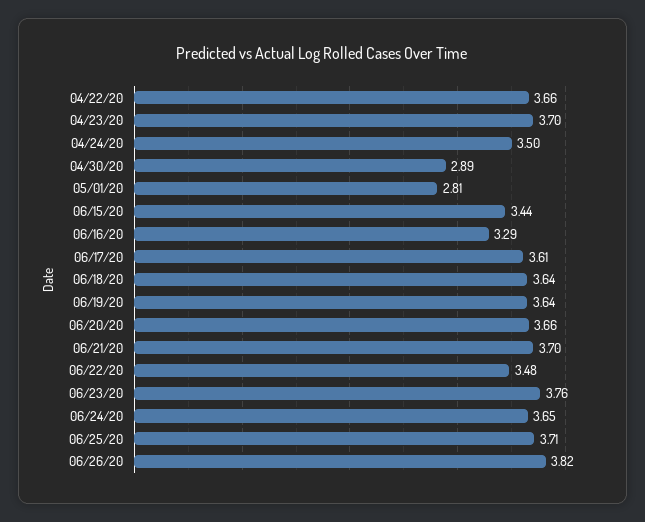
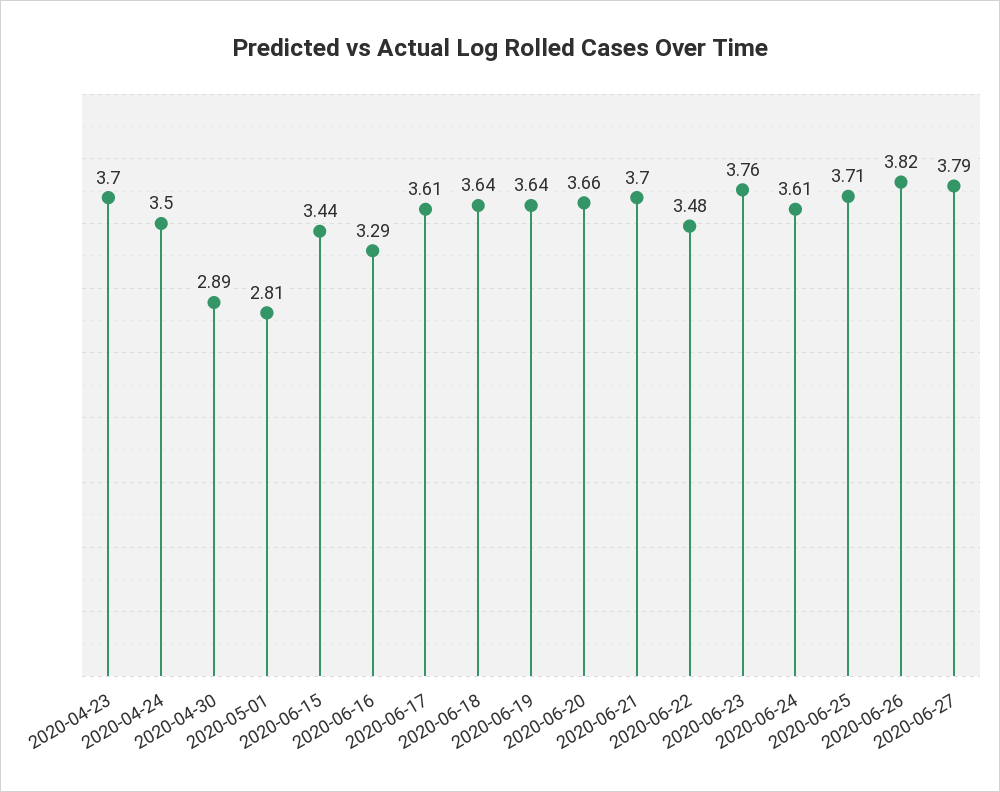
04/22/20: 3.66 -> none
06/24/20: 3.65 -> 3.61
2020-06-27: none -> 3.79

